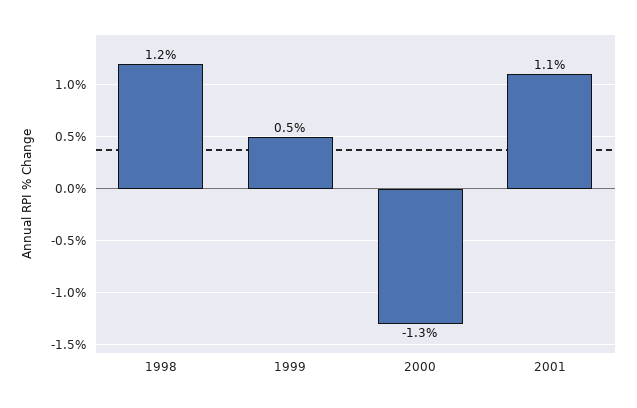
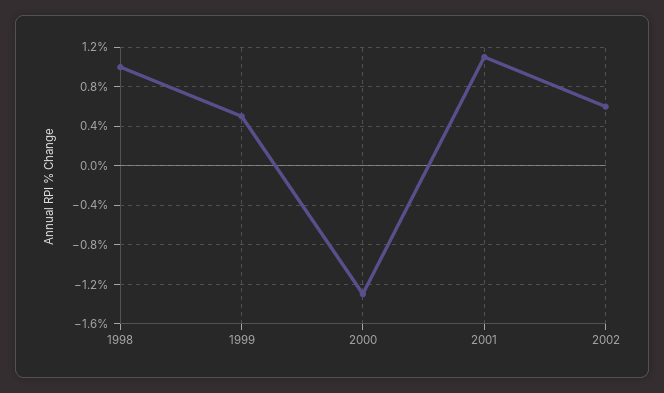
1998: 1.2 -> 1
2002: none -> 0.6

